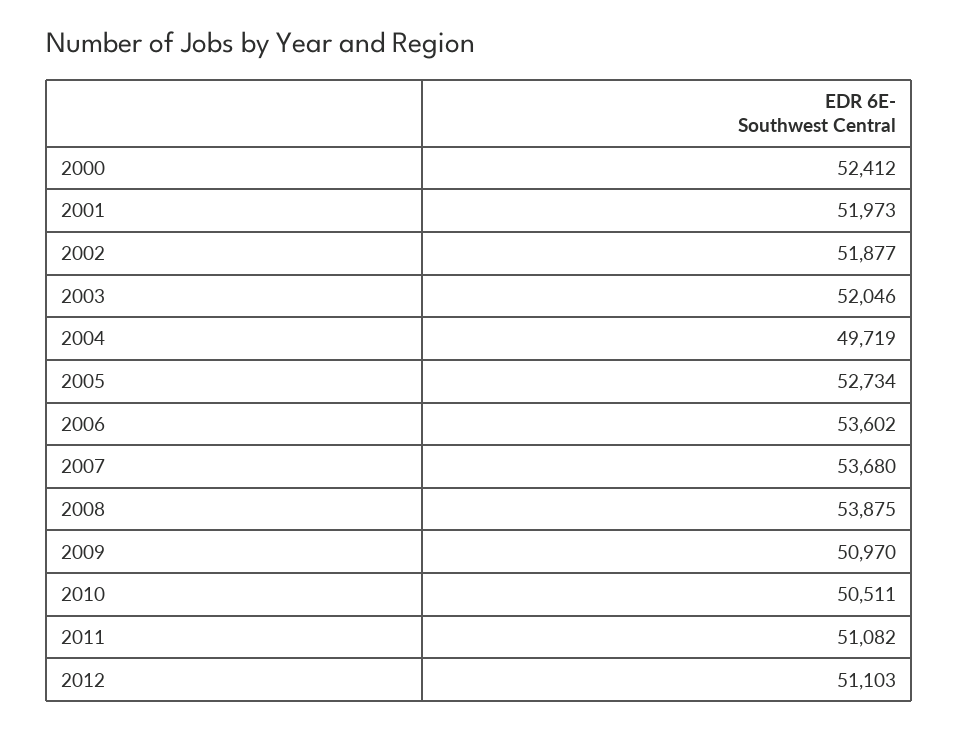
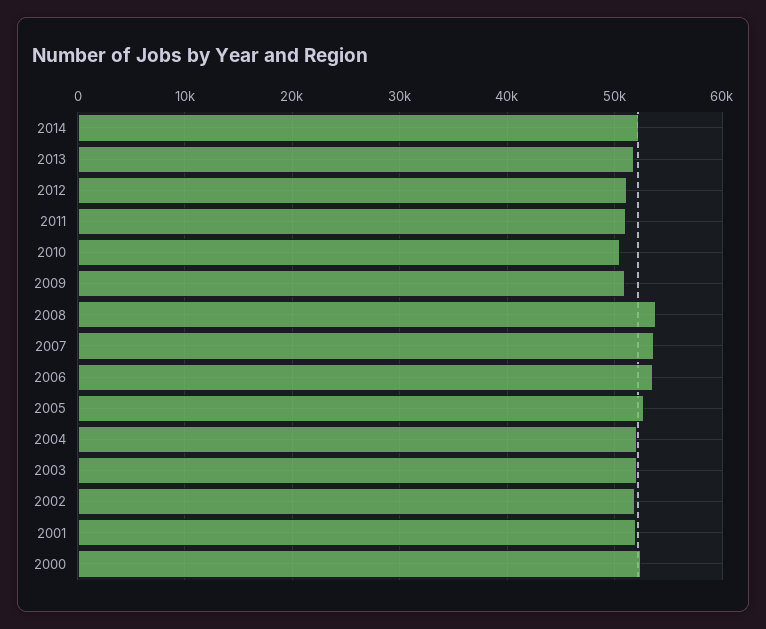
2004: 49719 -> 52000
2014: none -> 52000
2013: none -> 52000

